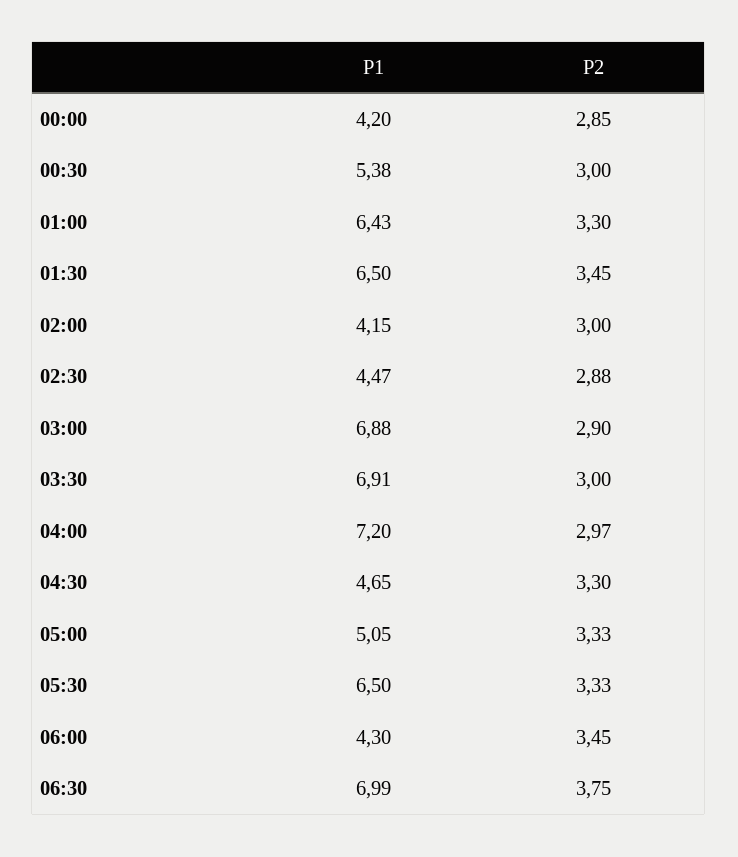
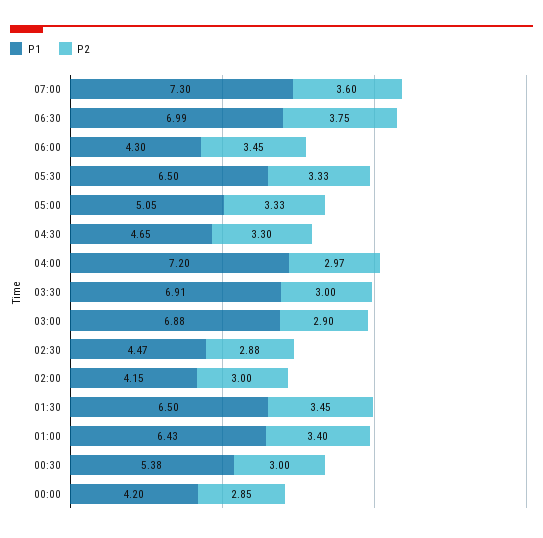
P2, 01:00: 3.3 -> 3.4
P1, 07:00: none -> 7.3
P2, 07:00: none -> 3.6

